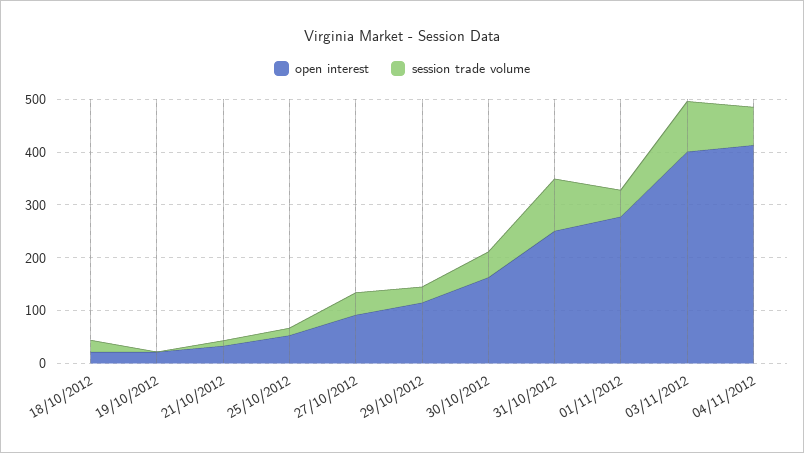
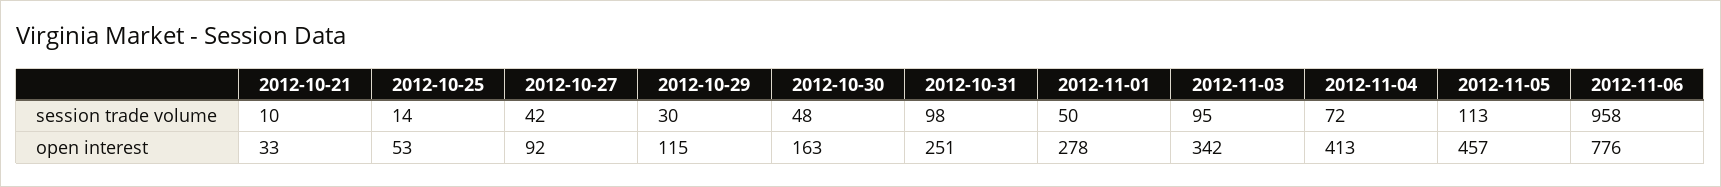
open interest, 18/10/2012: 20 -> none
session trade volume, 18/10/2012: 20 -> none
open interest, 19/10/2012: 20 -> none
session trade volume, 19/10/2012: 0 -> none
open interest, 03/11/2012: 400 -> 342
session trade volume, 2012-11-05: none -> 113
session trade volume, 2012-11-06: none -> 958
open interest, 2012-11-05: none -> 457
open interest, 2012-11-06: none -> 776

